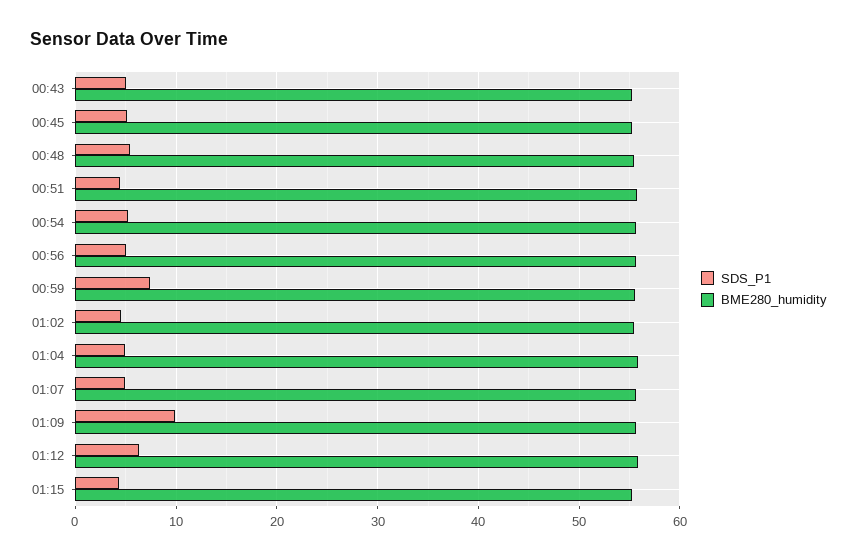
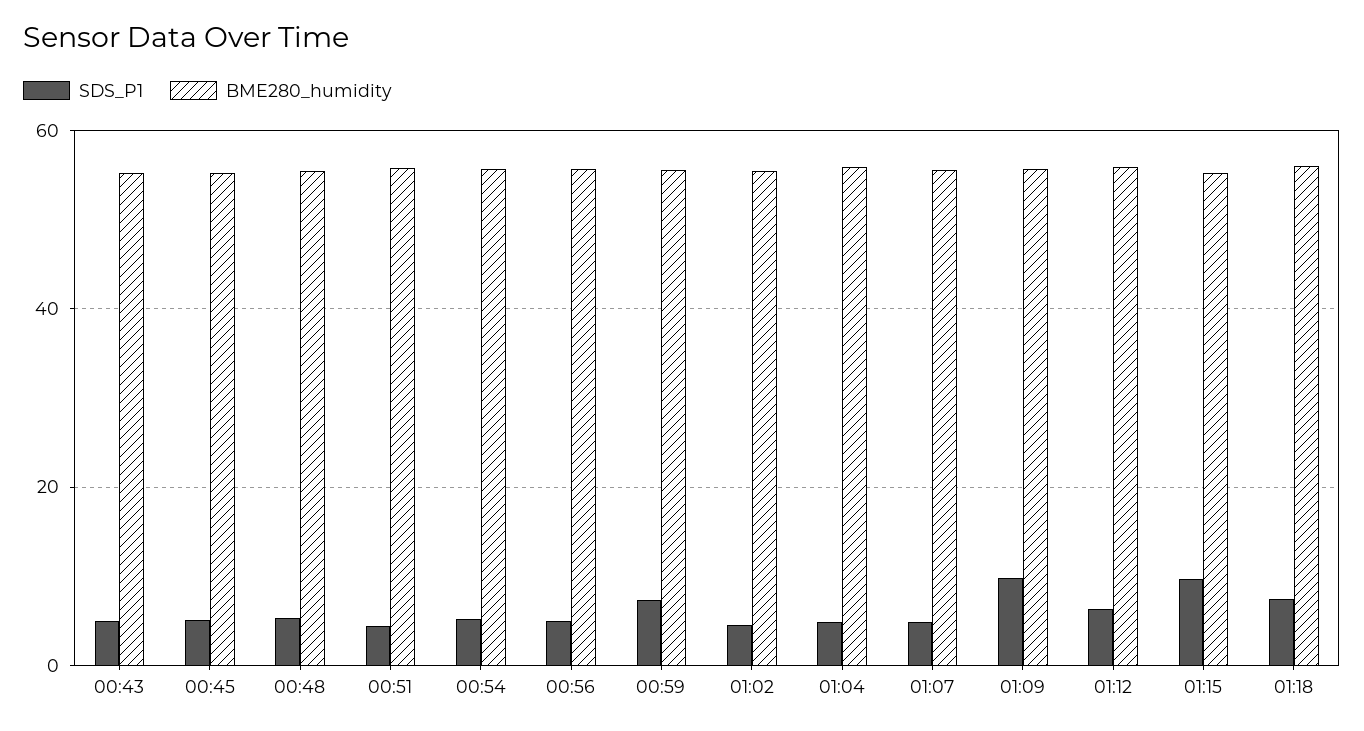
SDS_P1, 01:15: 4 -> 10
SDS_P1, 01:18: none -> 8
BME280_humidity, 01:18: none -> 56

